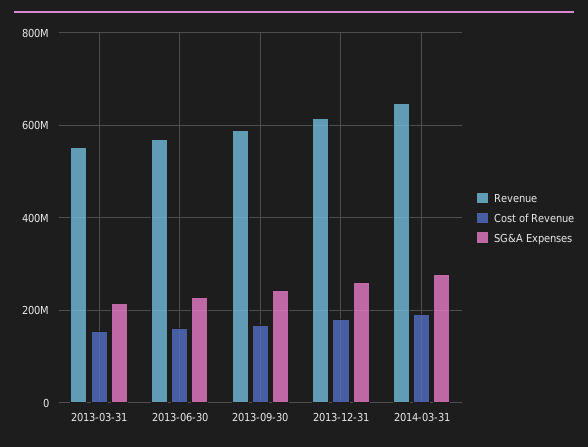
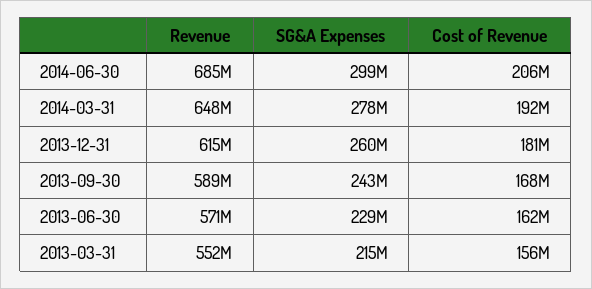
Revenue, 2014-06-30: none -> 685000000
SG&A Expenses, 2014-06-30: none -> 299000000
Cost of Revenue, 2014-06-30: none -> 206000000

